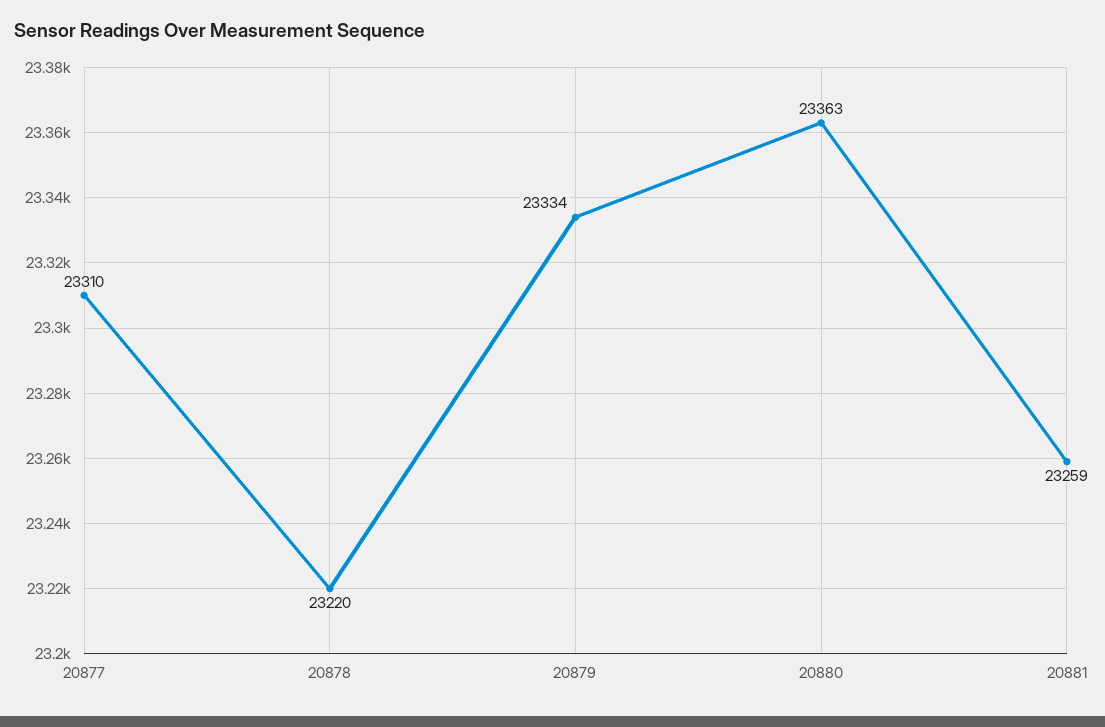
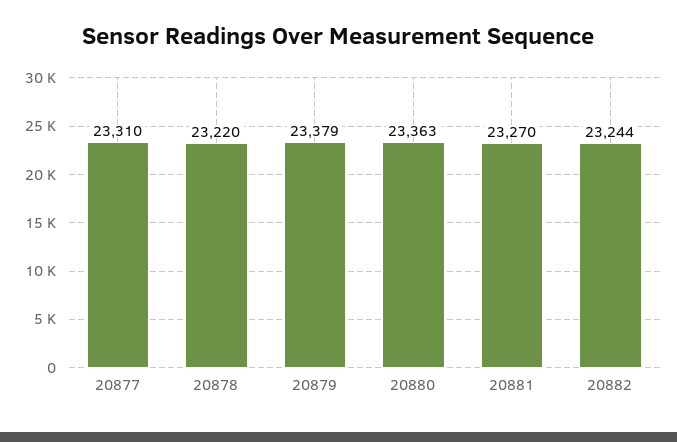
20879: 23334 -> 23379
20881: 23259 -> 23270
20882: none -> 23244

